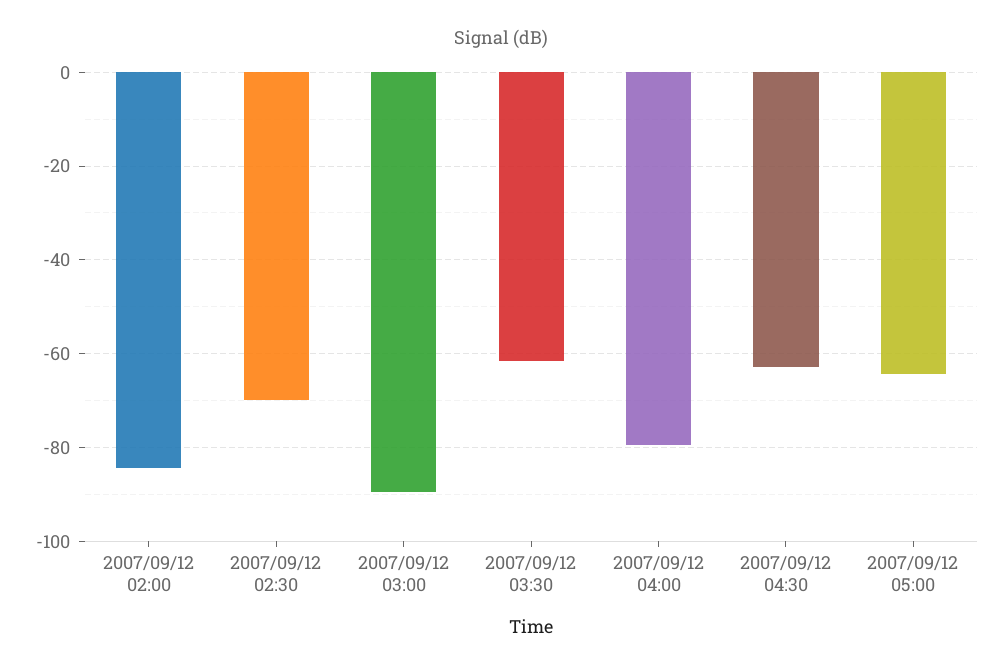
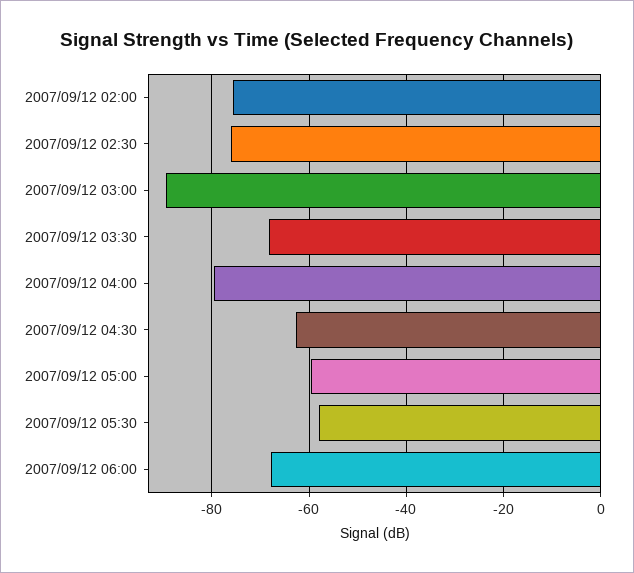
2007/09/12 02:00: -84 -> -76
2007/09/12 02:30: -70 -> -76
2007/09/12 03:30: -62 -> -68
2007/09/12 05:00: -64 -> -60
2007/09/12 05:30: none -> -58
2007/09/12 06:00: none -> -68

